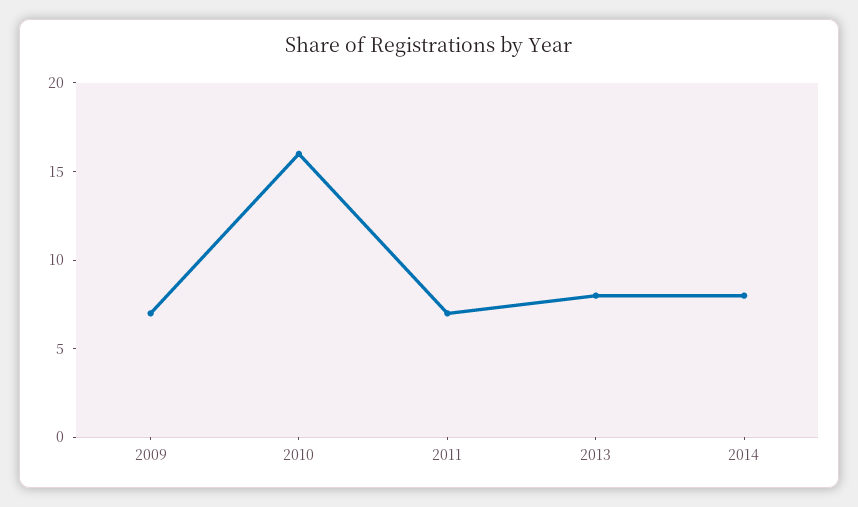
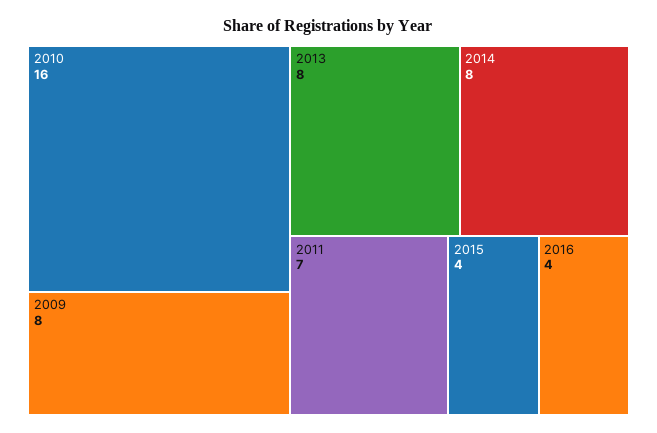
2009: 7 -> 8
2015: none -> 4
2016: none -> 4

